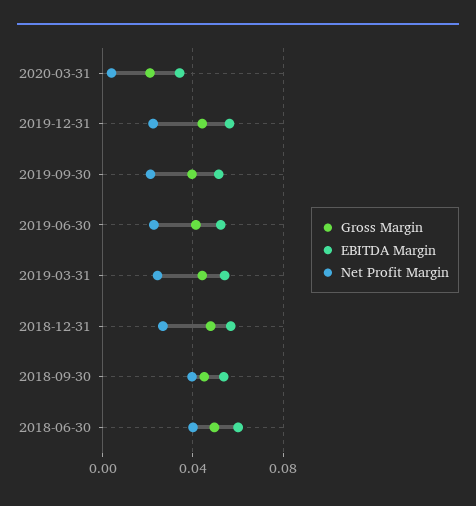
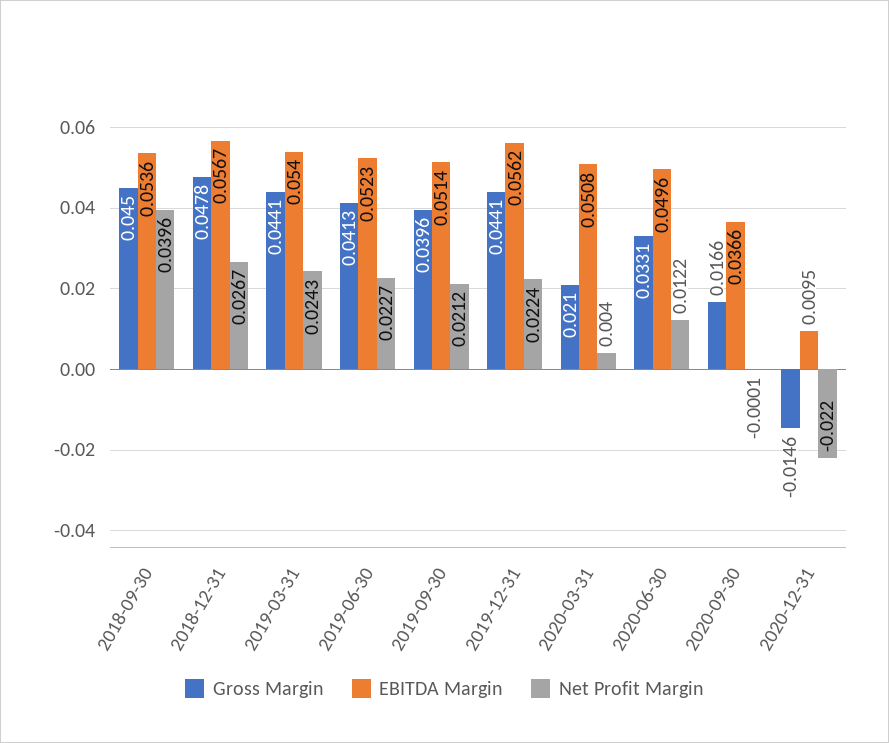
EBITDA Margin, 2020-03-31: 0.035 -> 0.0508
Gross Margin, 2018-06-30: 0.05 -> none
EBITDA Margin, 2018-06-30: 0.06 -> none
Net Profit Margin, 2018-06-30: 0.04 -> none
Gross Margin, 2020-06-30: none -> 0.0331
EBITDA Margin, 2020-06-30: none -> 0.0496
Net Profit Margin, 2020-06-30: none -> 0.0122
Gross Margin, 2020-09-30: none -> 0.0166
EBITDA Margin, 2020-09-30: none -> 0.0366
Net Profit Margin, 2020-09-30: none -> -0.0001
Gross Margin, 2020-12-31: none -> -0.0146
EBITDA Margin, 2020-12-31: none -> 0.0095
Net Profit Margin, 2020-12-31: none -> -0.022

